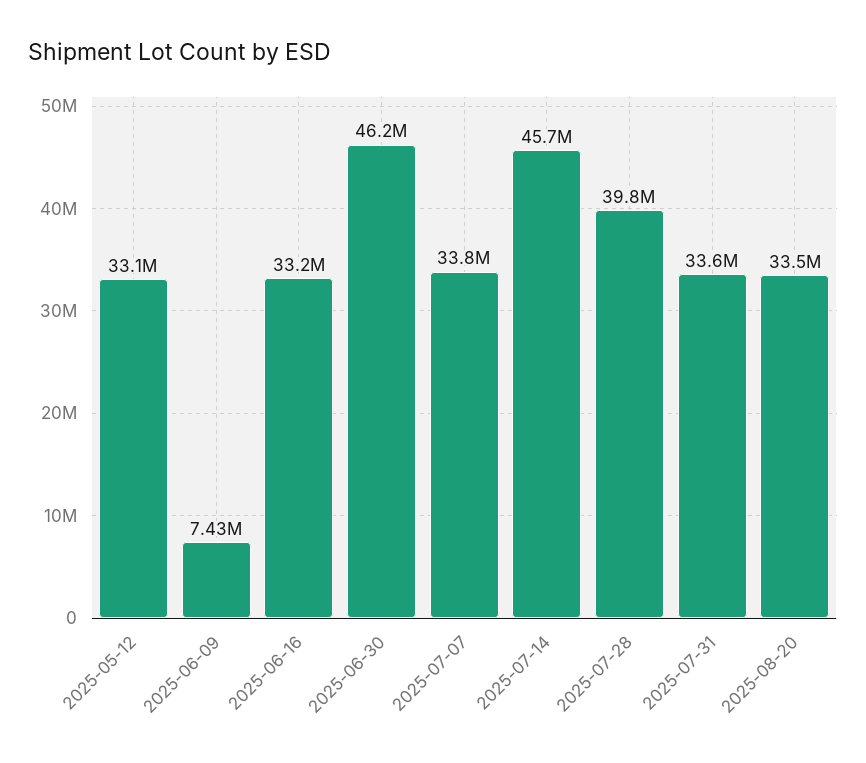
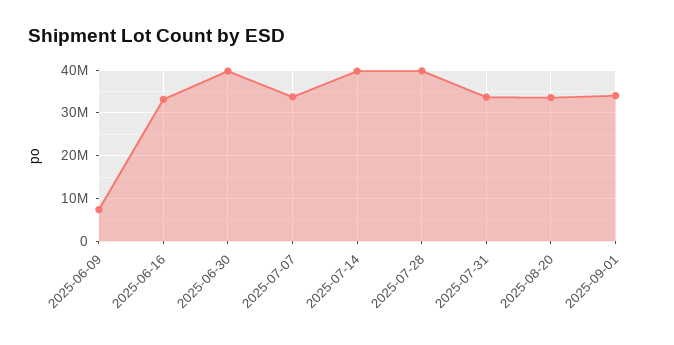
2025-05-12: 33100000 -> none
2025-06-30: 46200000 -> 40000000
2025-07-14: 45700000 -> 40000000
2025-09-01: none -> 34000000

